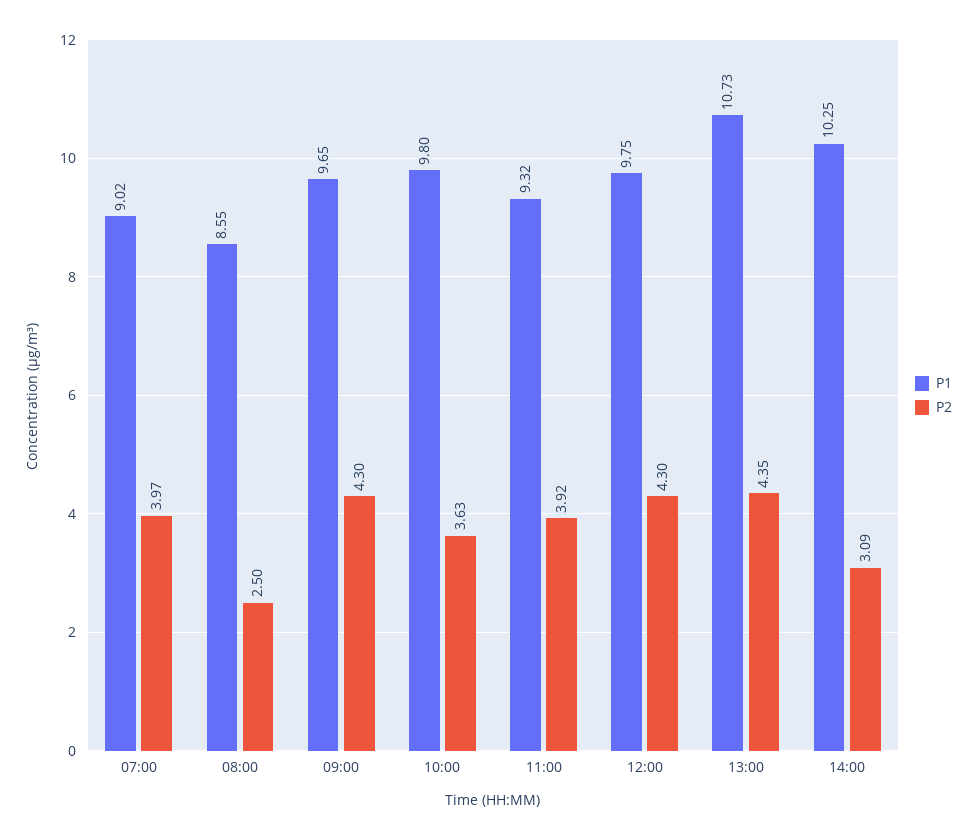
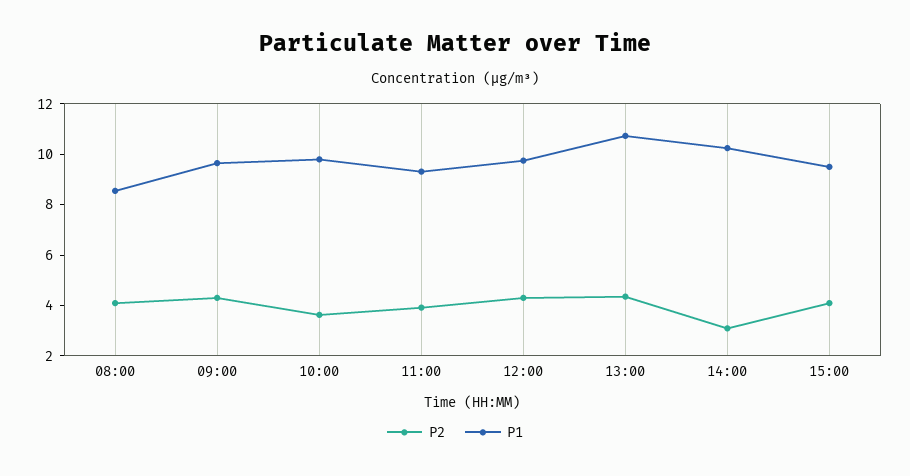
P1, 07:00: 9.02 -> none
P2, 07:00: 3.97 -> none
P2, 08:00: 2.5 -> 4
P2, 15:00: none -> 4
P1, 15:00: none -> 9.5

